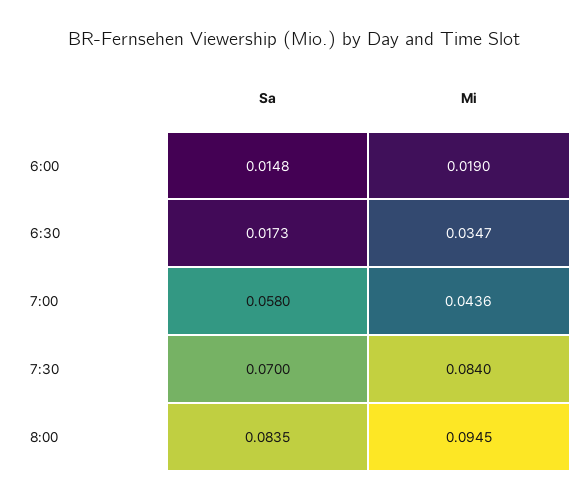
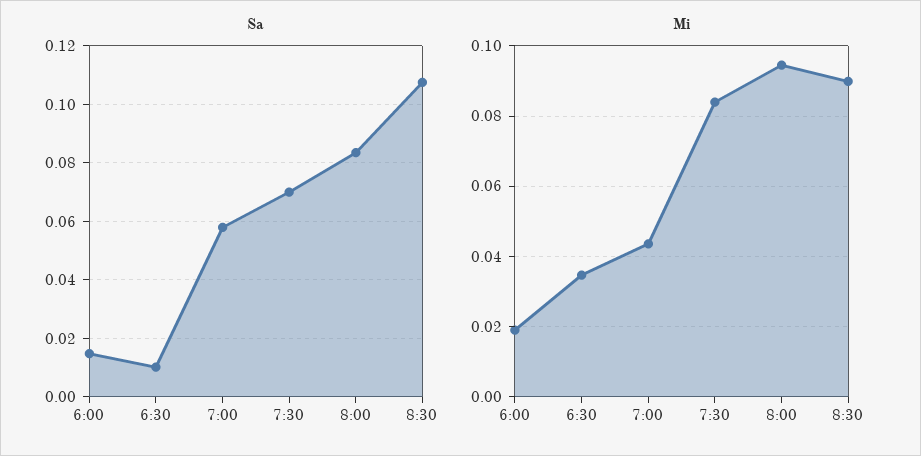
Sa, 6:30: 0.0173 -> 0.01
Sa, 8:30: none -> 0.1075
Mi, 8:30: none -> 0.09

